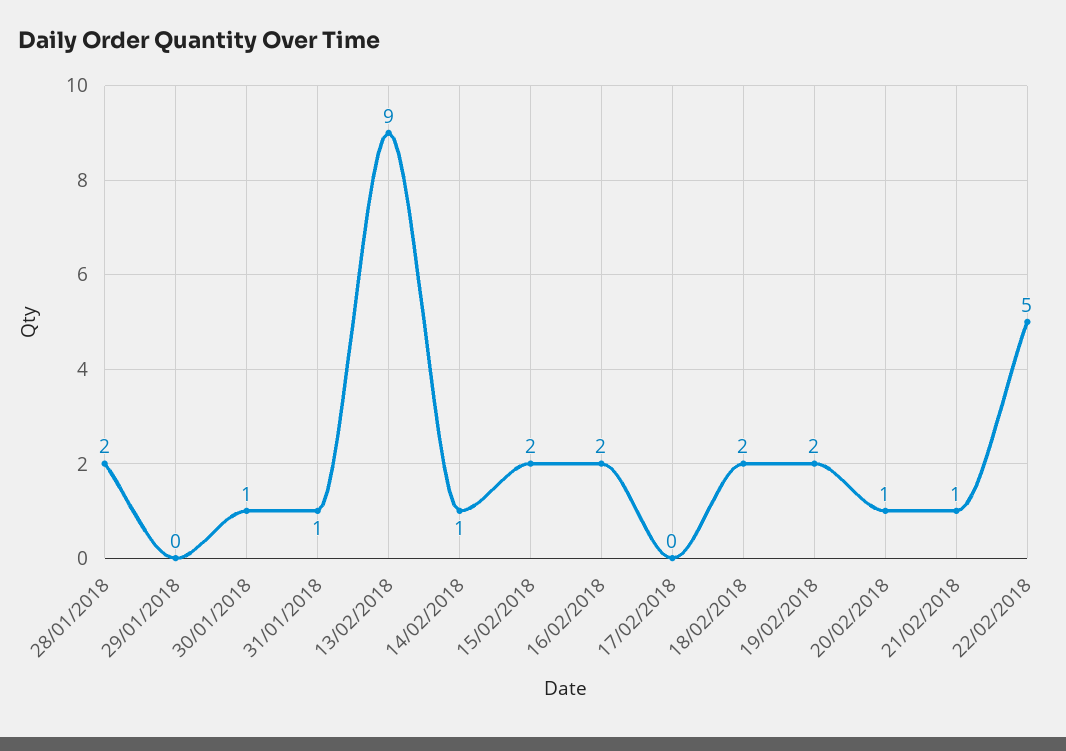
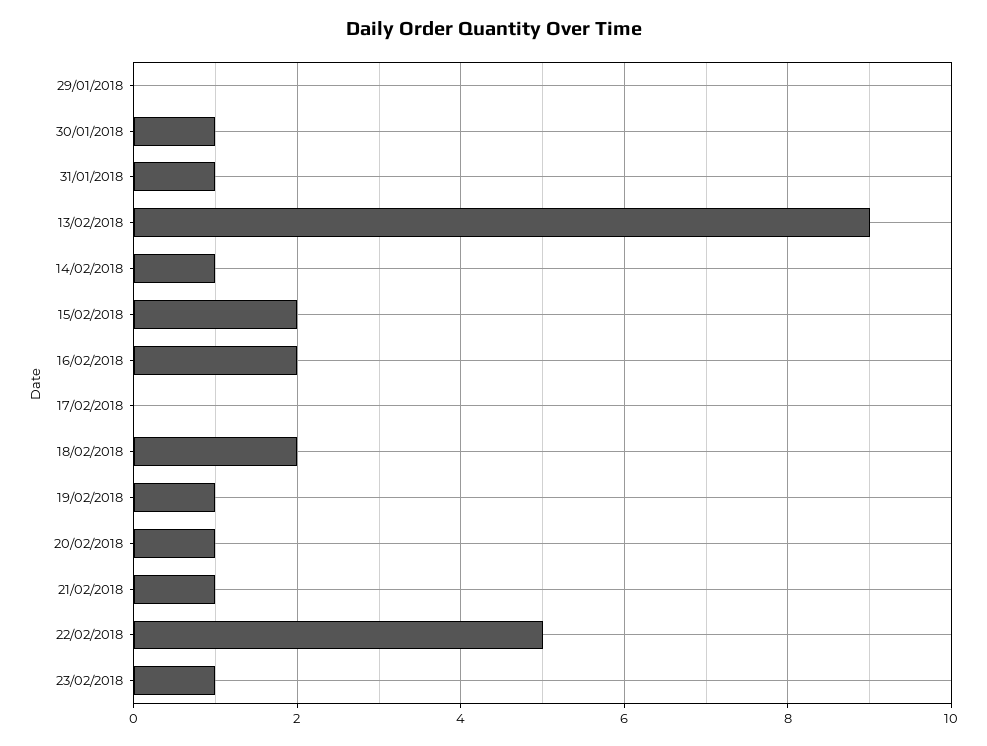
28/01/2018: 2 -> none
19/02/2018: 2 -> 1
23/02/2018: none -> 1

